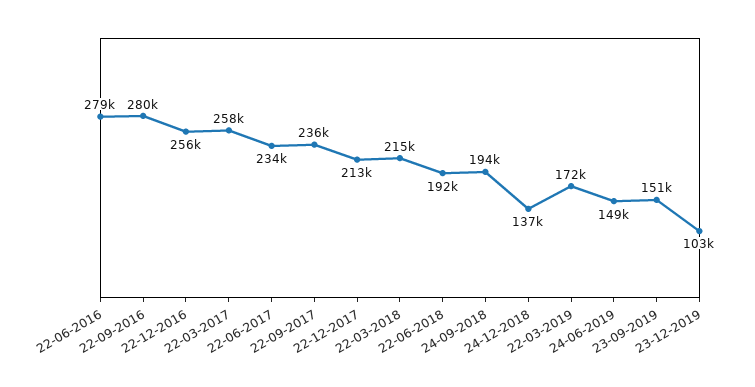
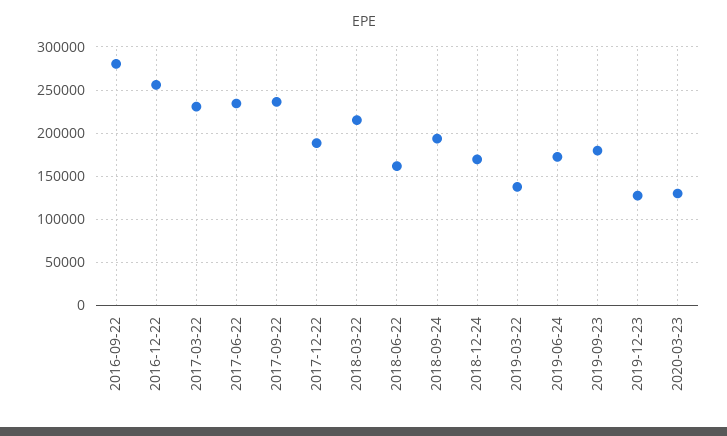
22-06-2016: 279000 -> none
22-03-2017: 258000 -> 230000
22-12-2017: 213000 -> 190000
22-06-2018: 192000 -> 160000
24-12-2018: 137000 -> 170000
22-03-2019: 172000 -> 140000
24-06-2019: 149000 -> 170000
23-09-2019: 151000 -> 180000
23-12-2019: 103000 -> 130000
2020-03-23: none -> 130000

